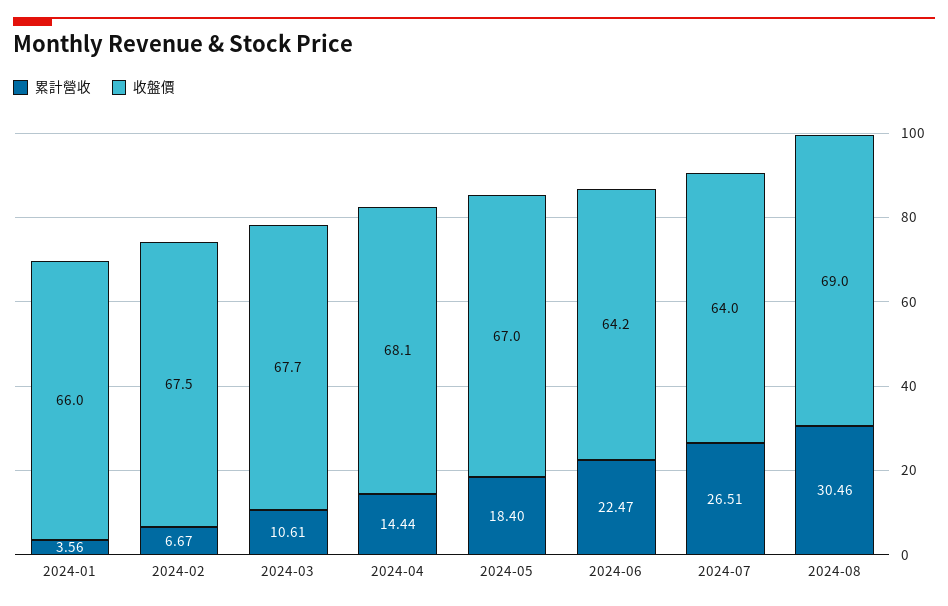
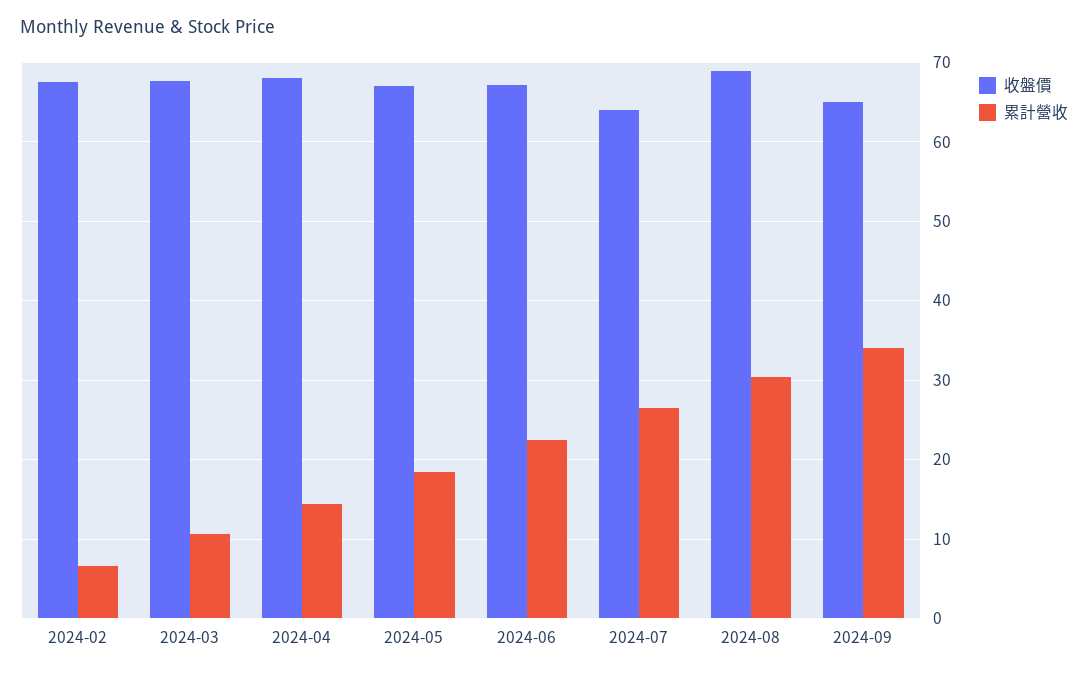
累計營收, 2024-01: 3.56 -> none
收盤價, 2024-01: 66 -> none
收盤價, 2024-06: 64.2 -> 67
收盤價, 2024-09: none -> 65
累計營收, 2024-09: none -> 34

